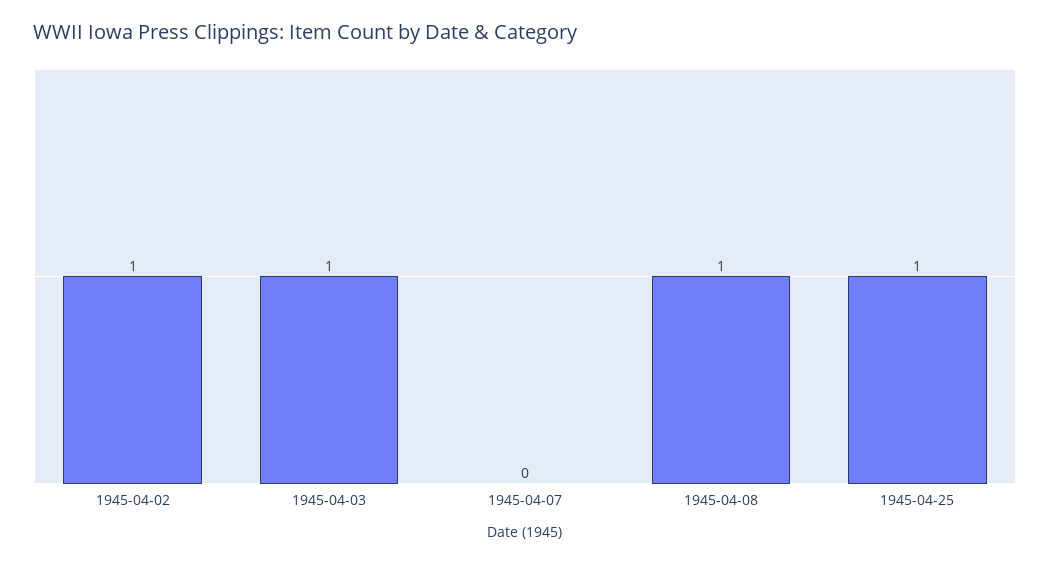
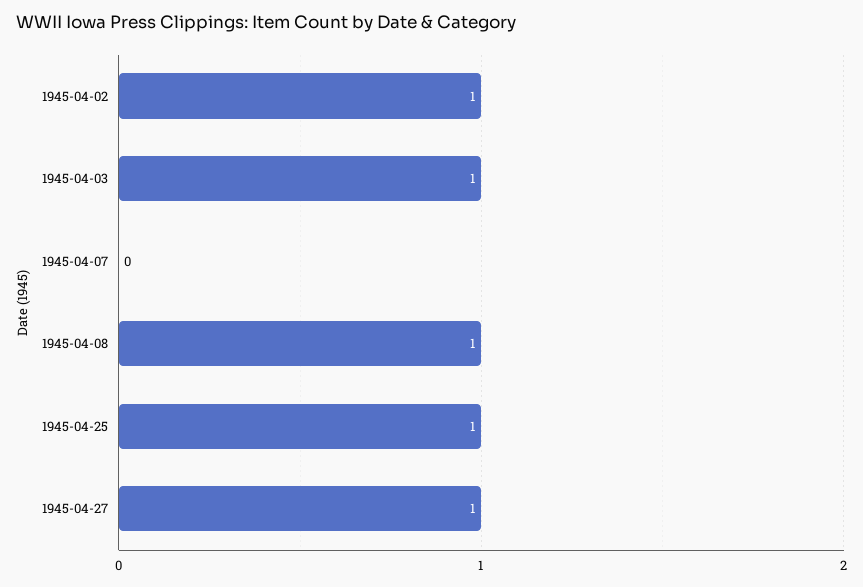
1945-04-27: none -> 1

